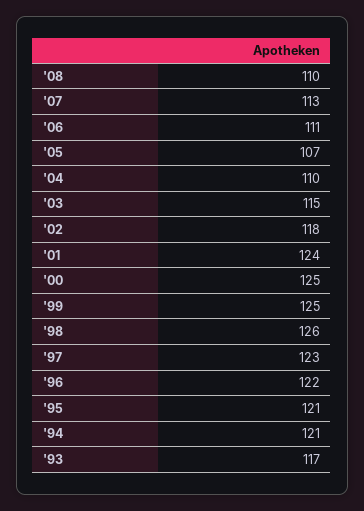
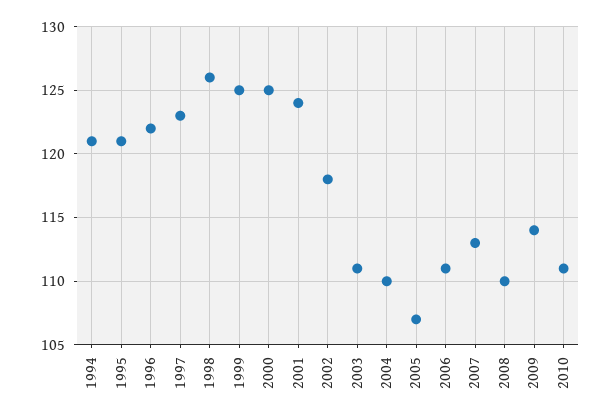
'03: 115 -> 111
'93: 117 -> none
2009: none -> 114
2010: none -> 111

